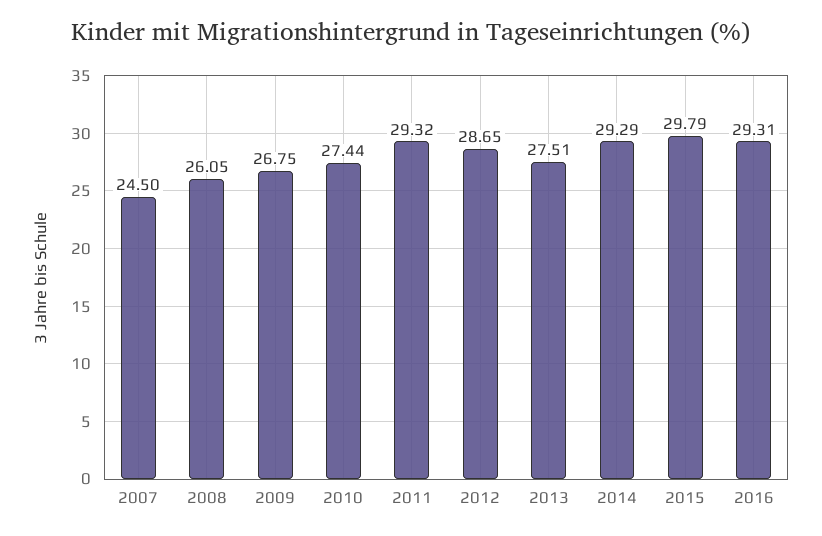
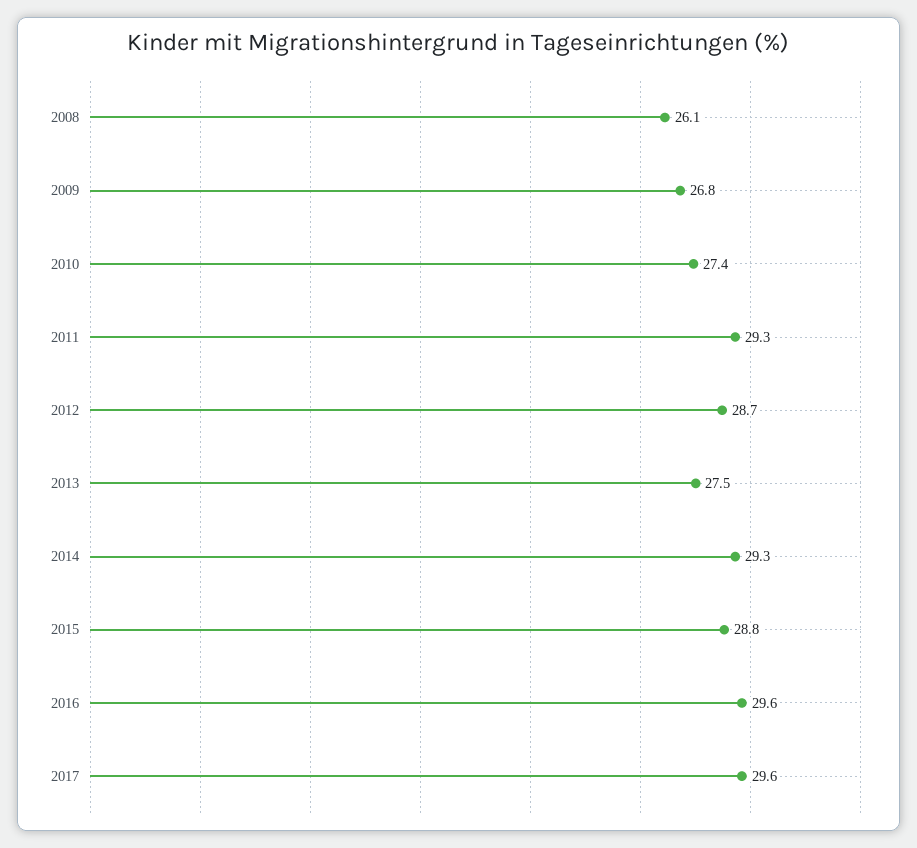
2007: 24.5 -> none
2015: 29.79 -> 28.8
2016: 29.31 -> 29.6
2017: none -> 29.6

